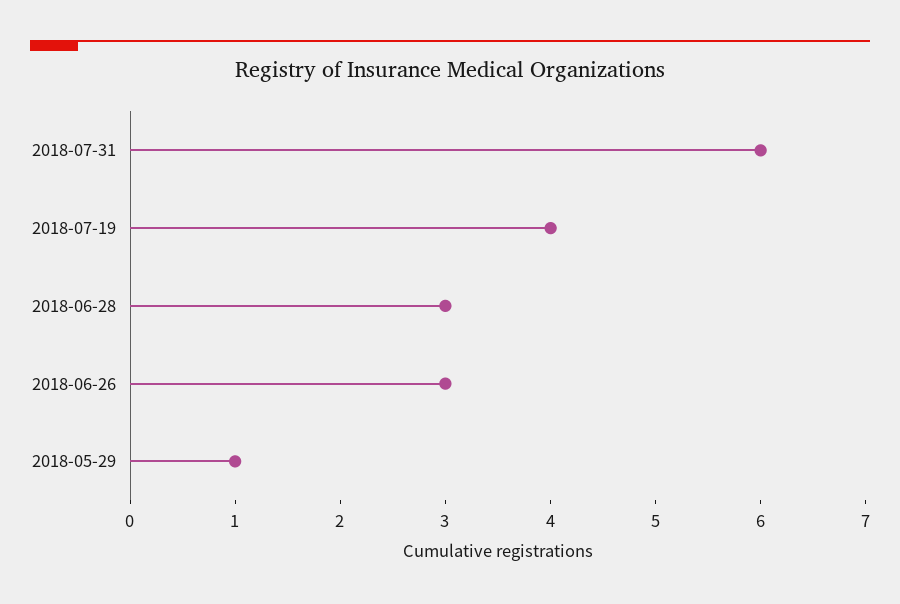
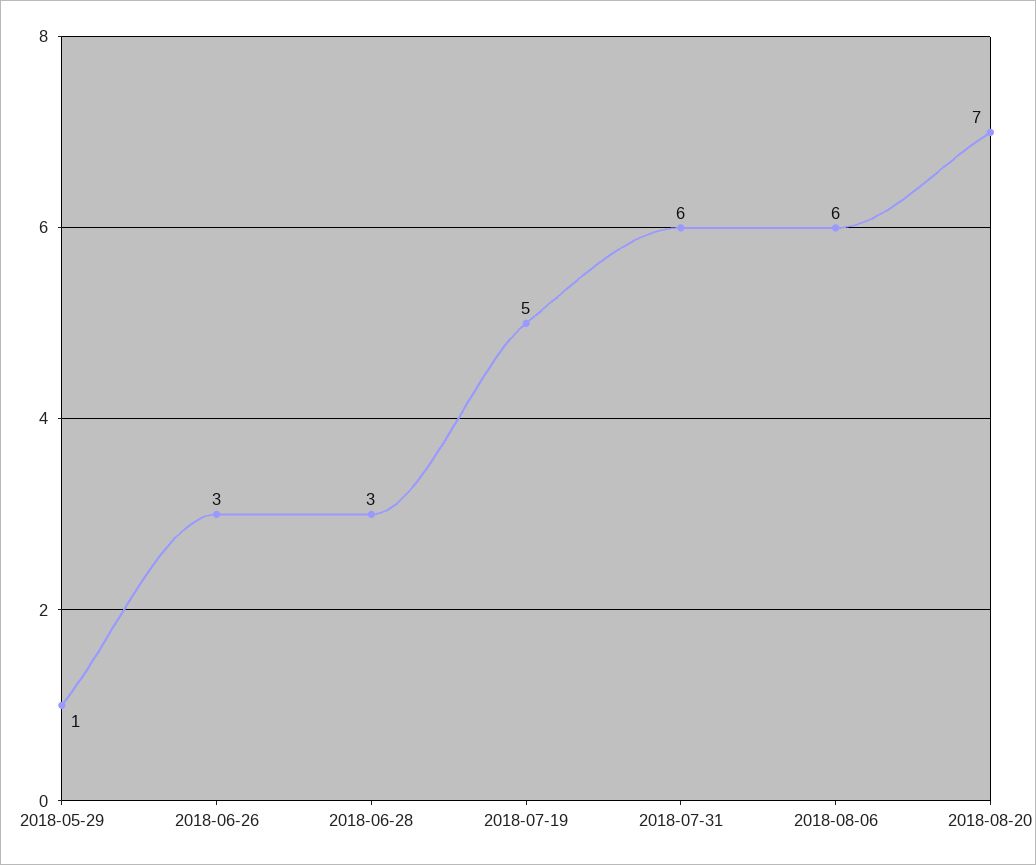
2018-07-19: 4 -> 5
2018-08-06: none -> 6
2018-08-20: none -> 7

